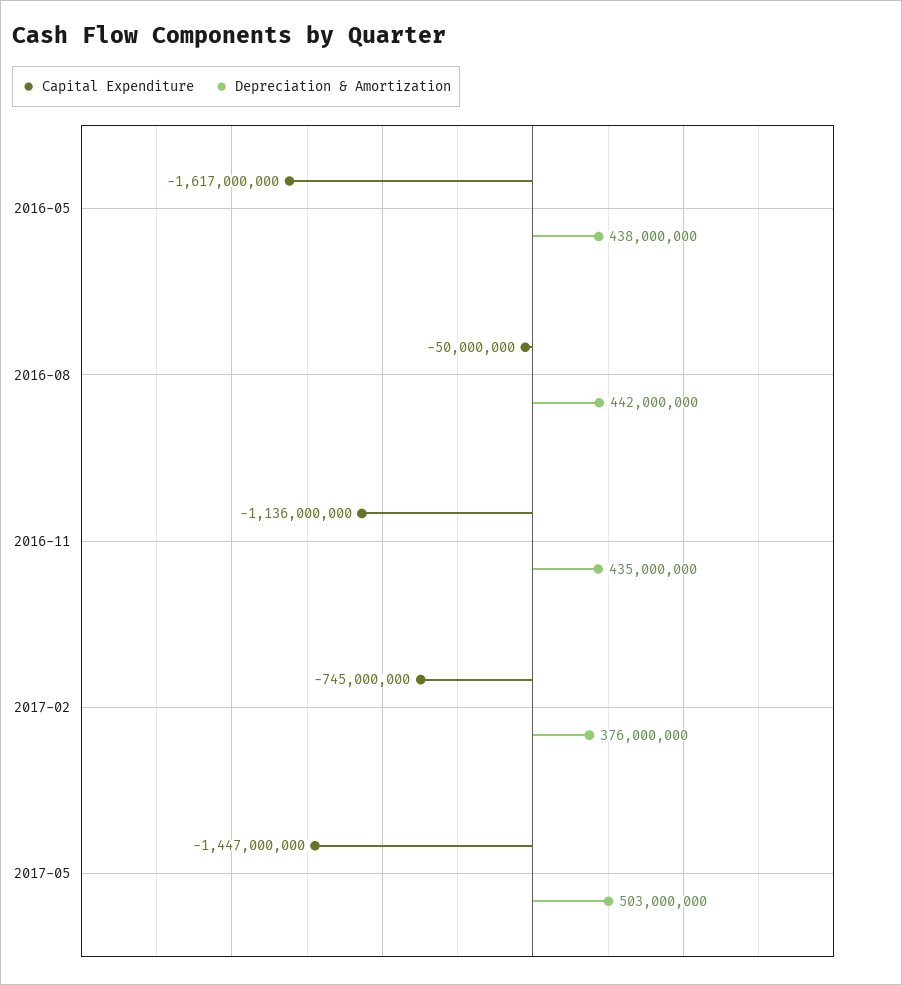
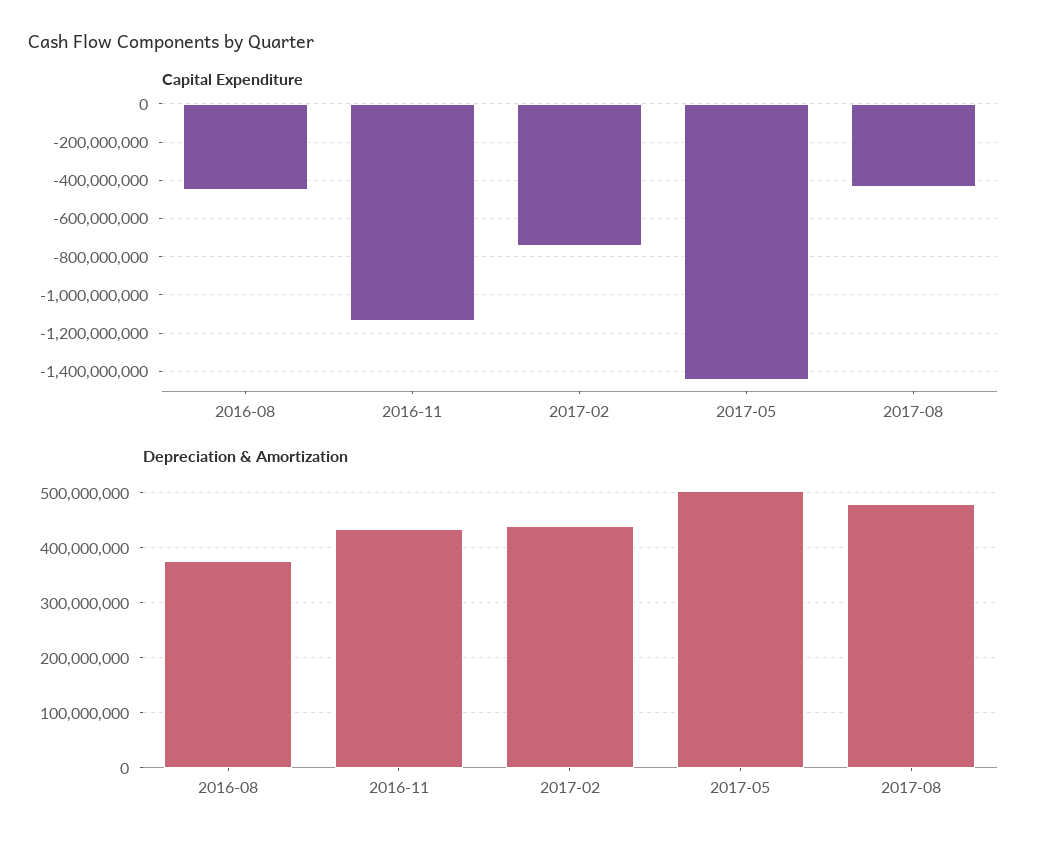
Capital Expenditure, 2016-05: -1617000000 -> none
Depreciation & Amortization, 2016-05: 438000000 -> none
Capital Expenditure, 2016-08: -50000000 -> -450000000
Depreciation & Amortization, 2016-08: 442000000 -> 380000000
Depreciation & Amortization, 2017-02: 376000000 -> 440000000
Capital Expenditure, 2017-08: none -> -450000000
Depreciation & Amortization, 2017-08: none -> 480000000

